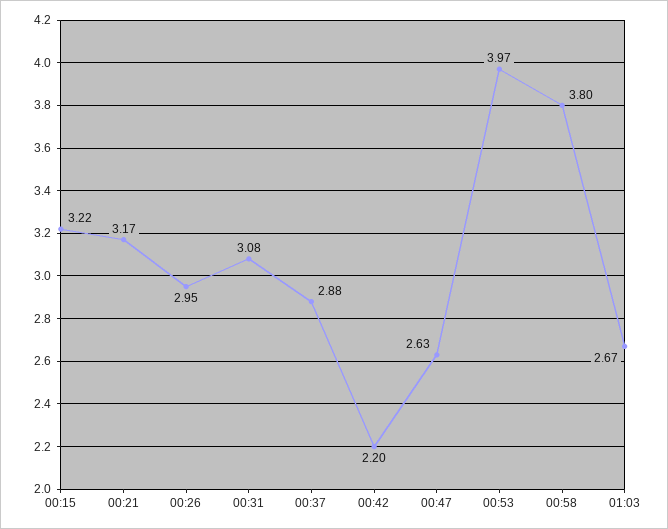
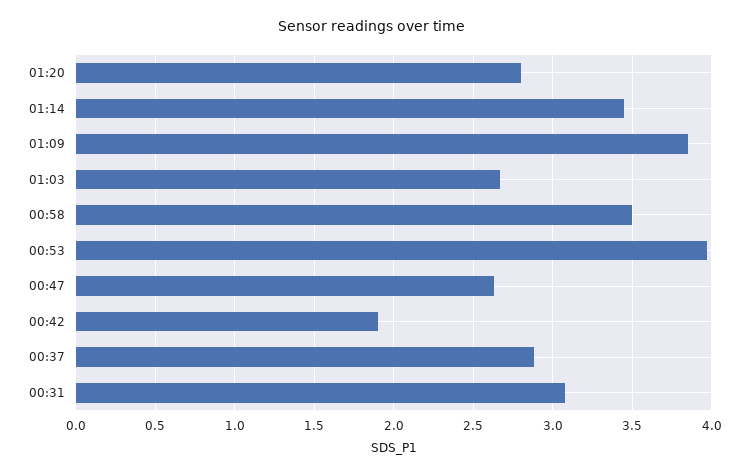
00:15: 3.22 -> none
00:21: 3.17 -> none
00:26: 2.95 -> none
00:42: 2.2 -> 1.9
00:58: 3.8 -> 3.5
01:20: none -> 2.8
01:14: none -> 3.45
01:09: none -> 3.85

